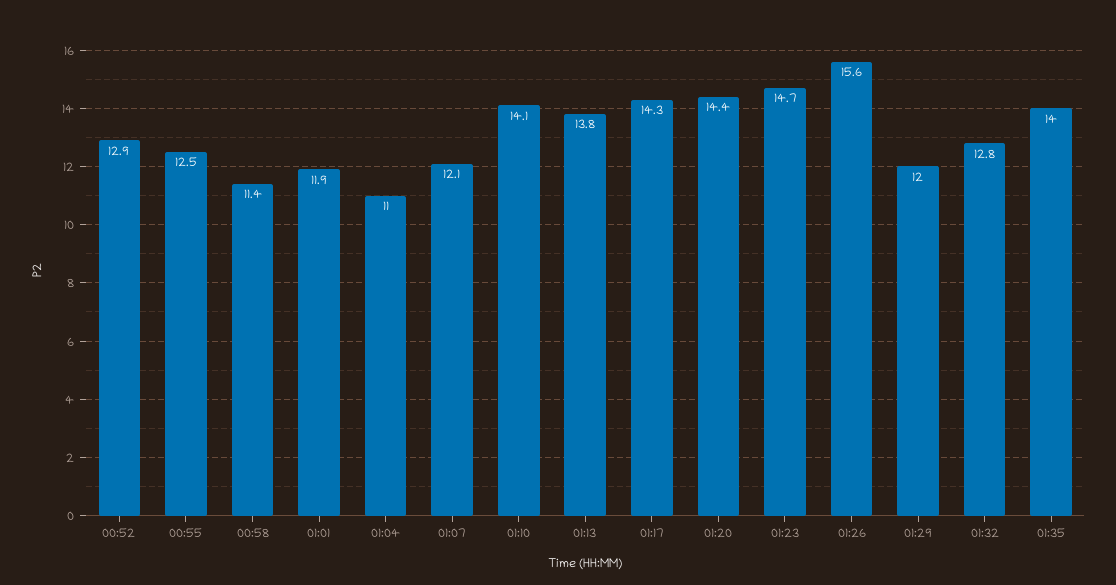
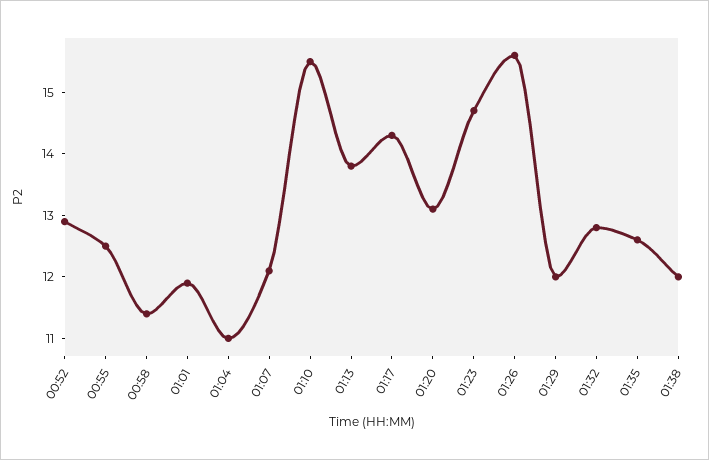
01:10: 14.1 -> 15.5
01:20: 14.4 -> 13
01:35: 14 -> 12.5
01:38: none -> 12

